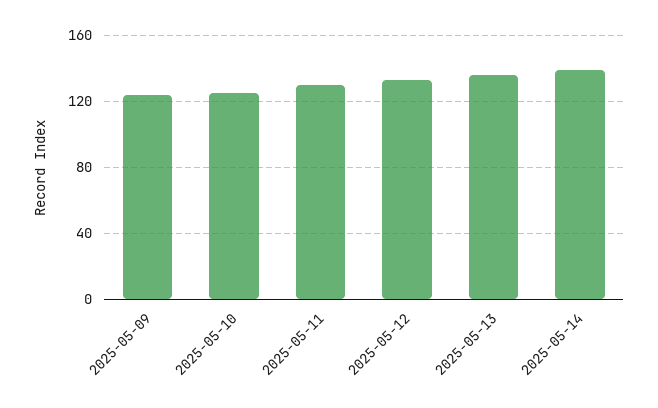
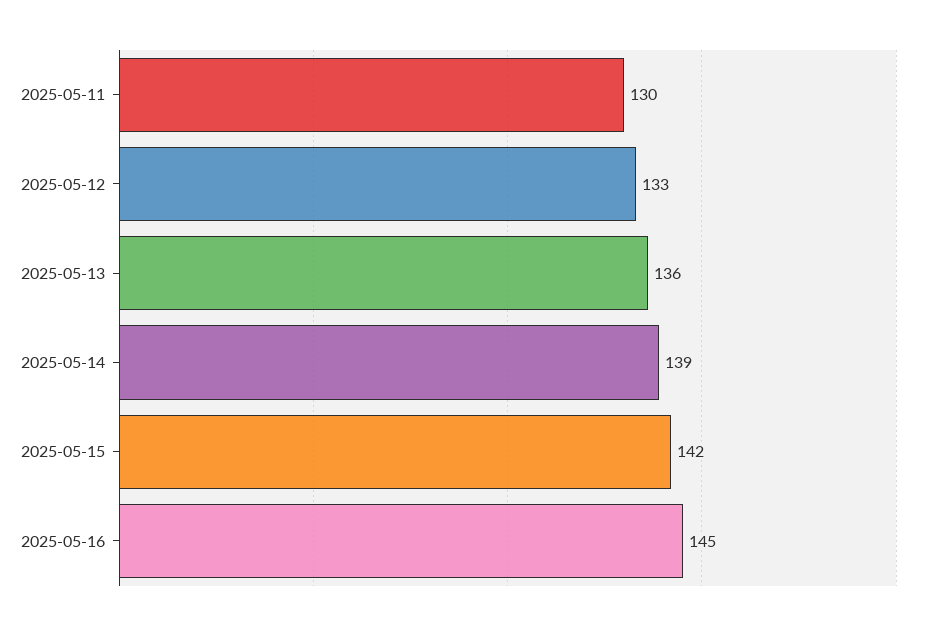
2025-05-09: 125 -> none
2025-05-10: 125 -> none
2025-05-15: none -> 142
2025-05-16: none -> 145

